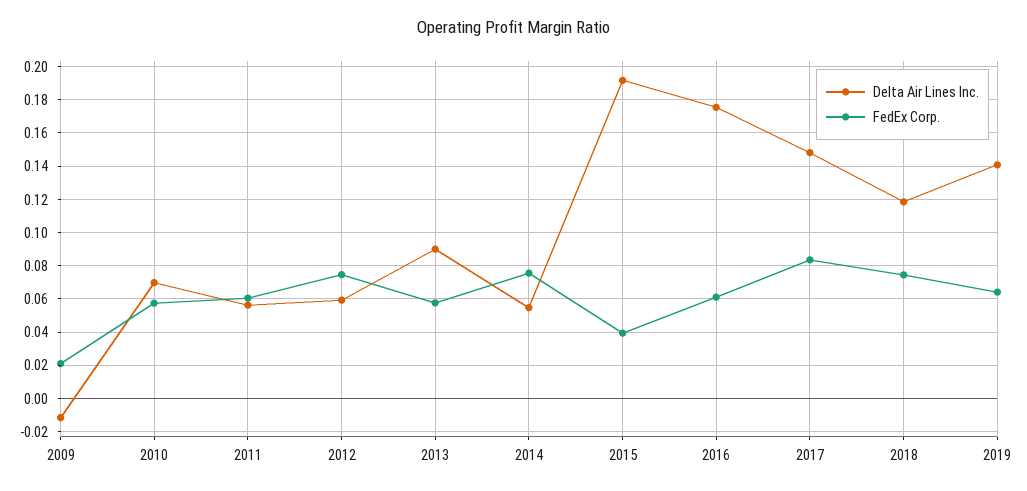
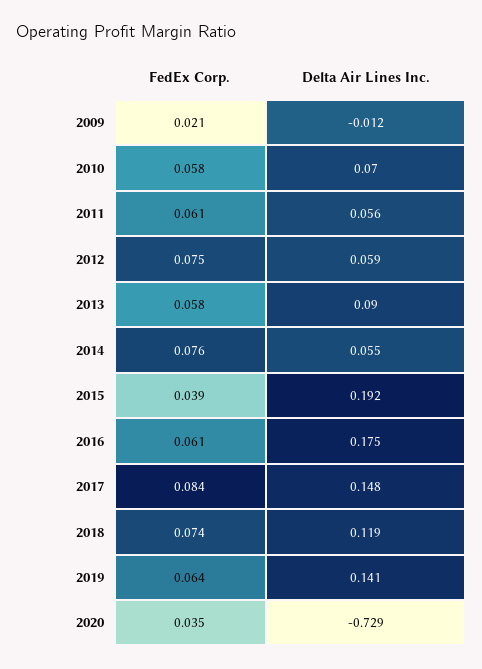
FedEx Corp., 2020: none -> 0.035
Delta Air Lines Inc., 2020: none -> -0.729

